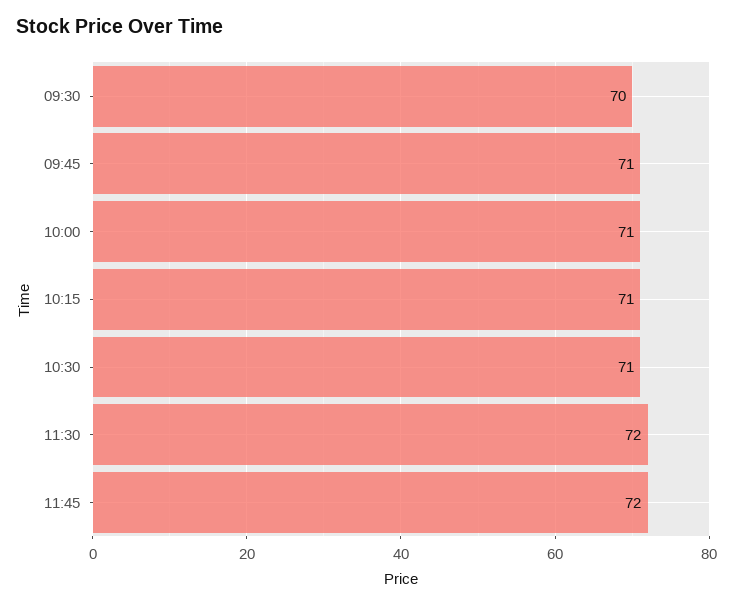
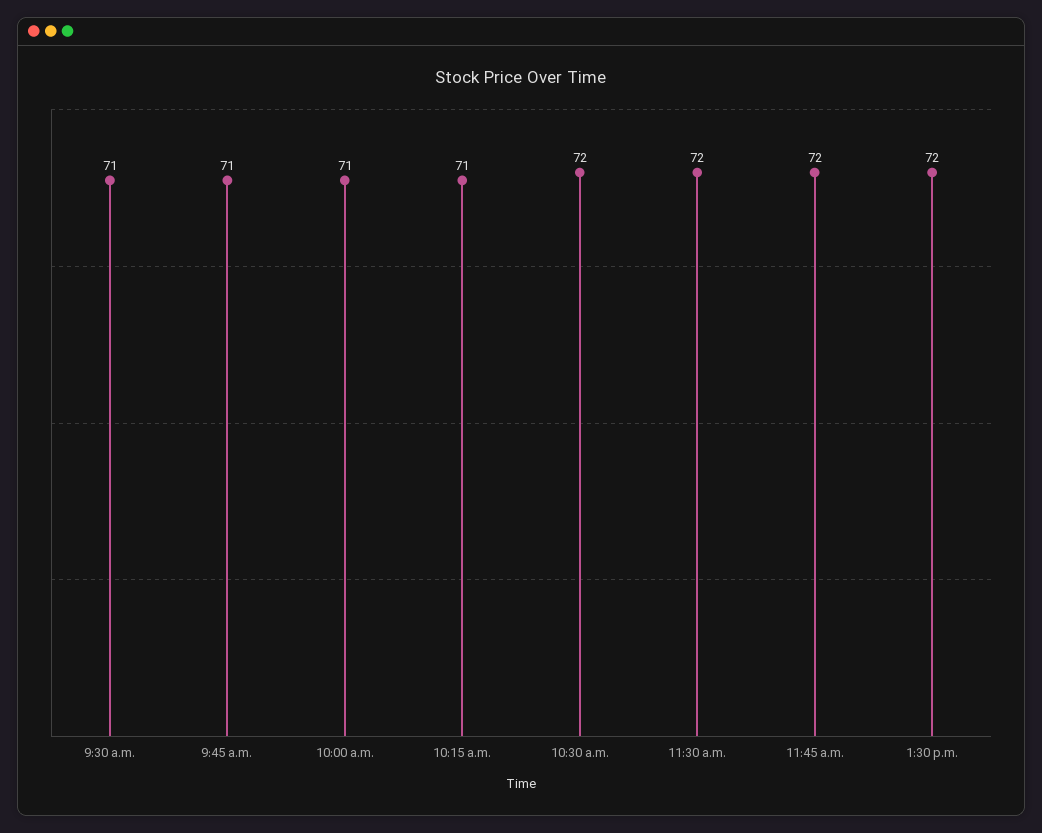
09:30: 70 -> 71
10:30: 71 -> 72
1:30 p.m.: none -> 72

